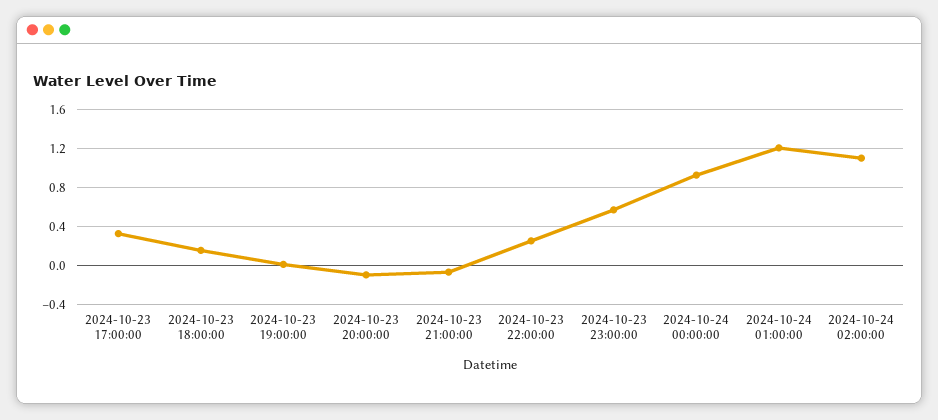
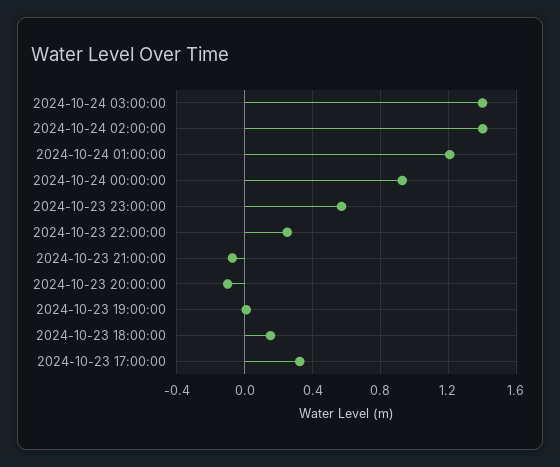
2024-10-24 02:00:00: 1.1 -> 1.4
2024-10-24 03:00:00: none -> 1.4

